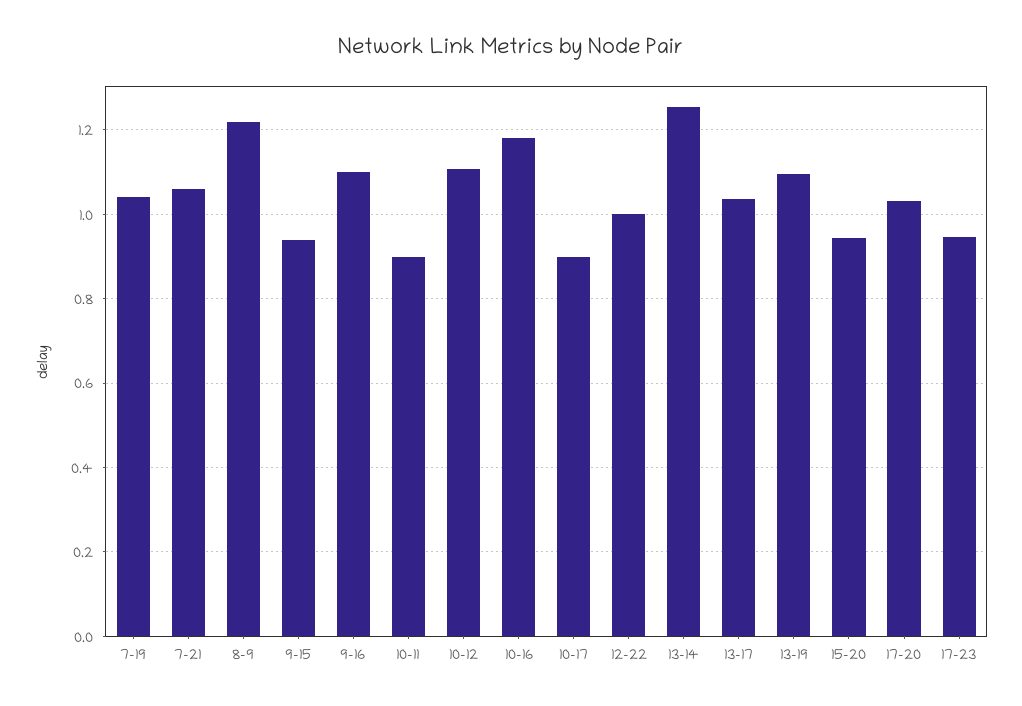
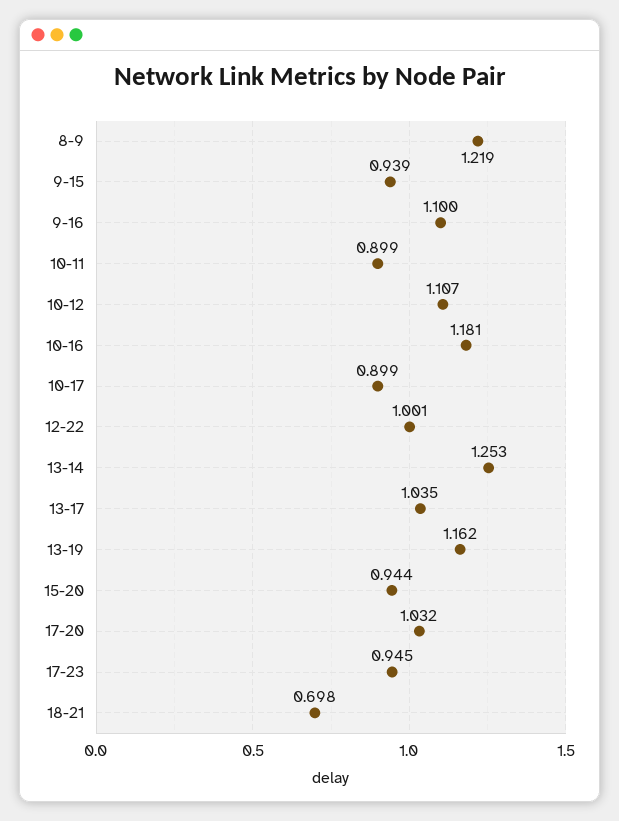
7-19: 1.04 -> none
7-21: 1.06 -> none
13-19: 1.1 -> 1.162
18-21: none -> 0.698

